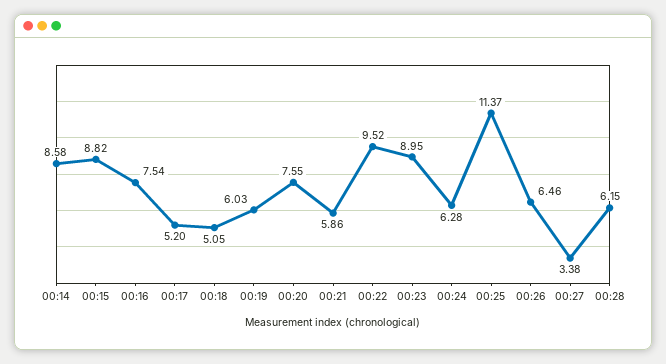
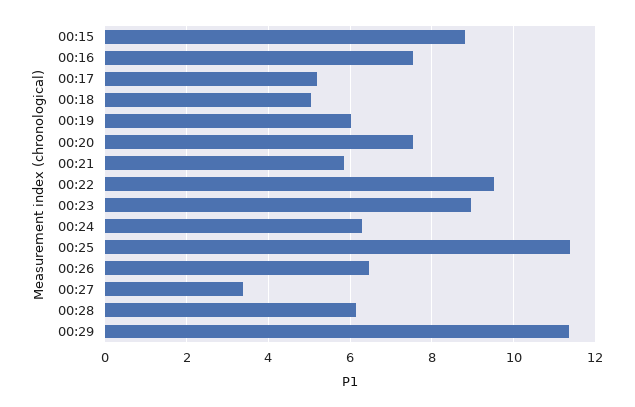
00:14: 8.58 -> none
00:29: none -> 11.4

